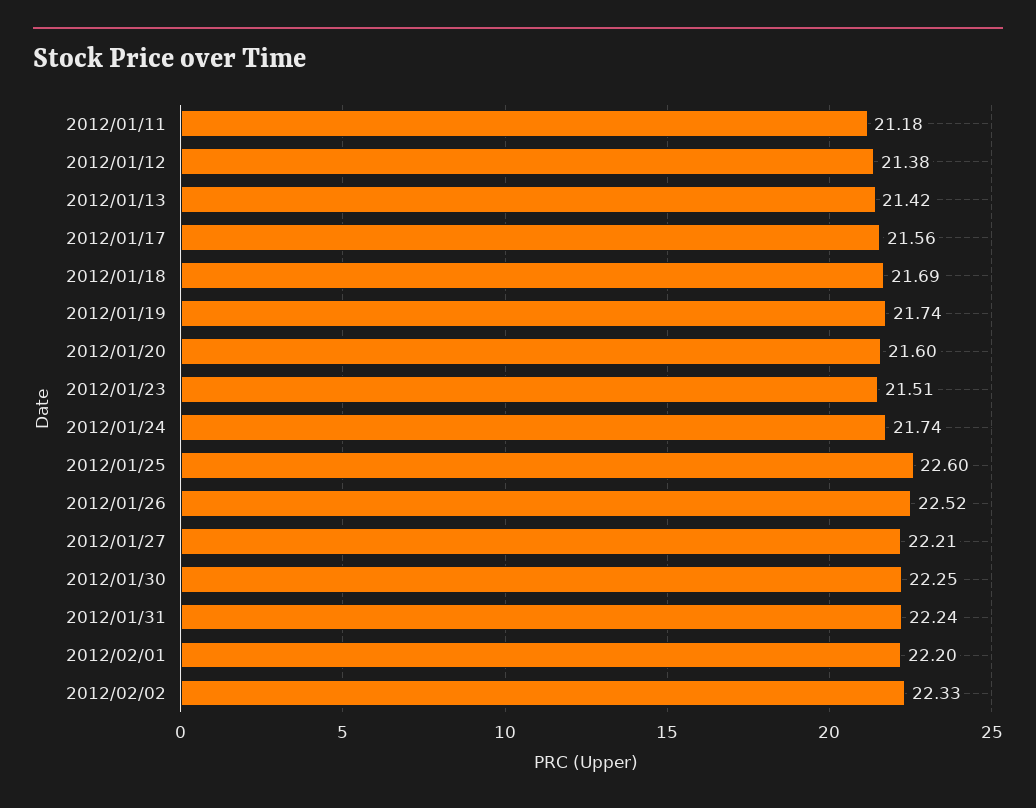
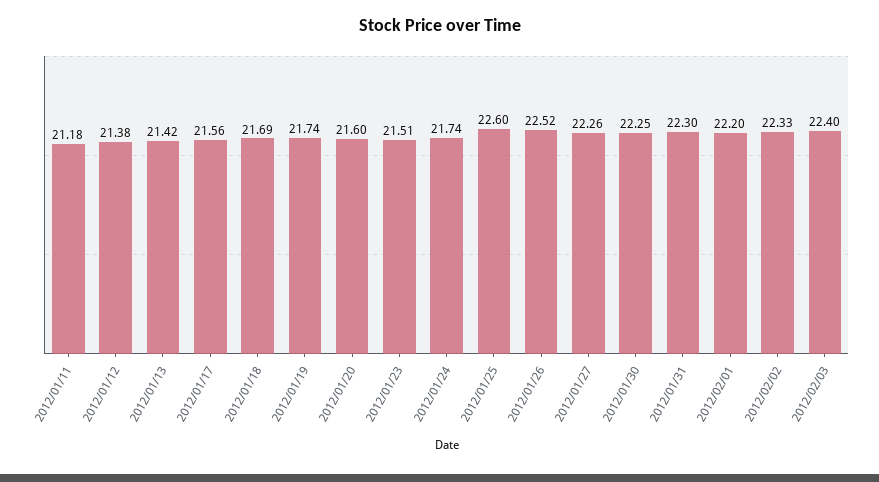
2012/01/27: 22.21 -> 22.26
2012/01/31: 22.24 -> 22.3
2012/02/03: none -> 22.4

